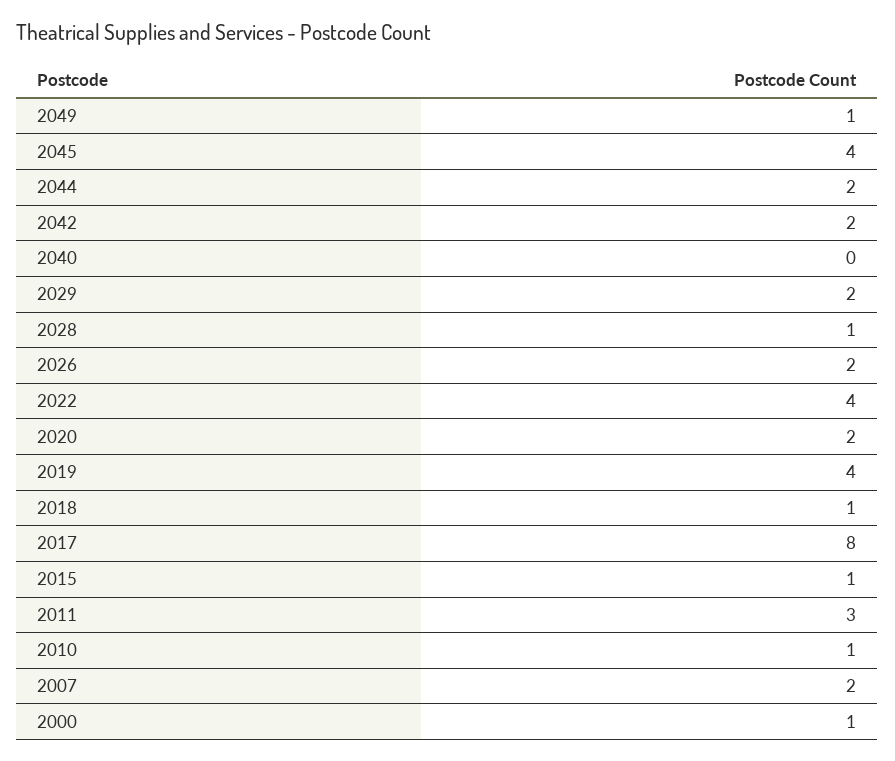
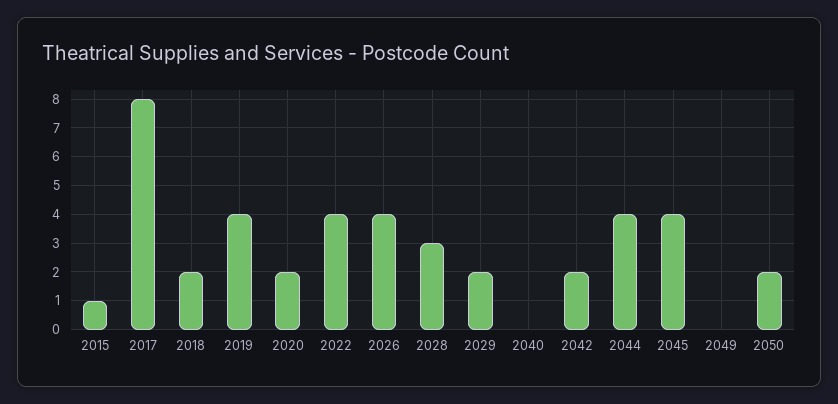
2049: 1 -> 0
2044: 2 -> 4
2028: 1 -> 3
2026: 2 -> 4
2018: 1 -> 2
2011: 3 -> none
2010: 1 -> none
2007: 2 -> none
2000: 1 -> none
2050: none -> 2

